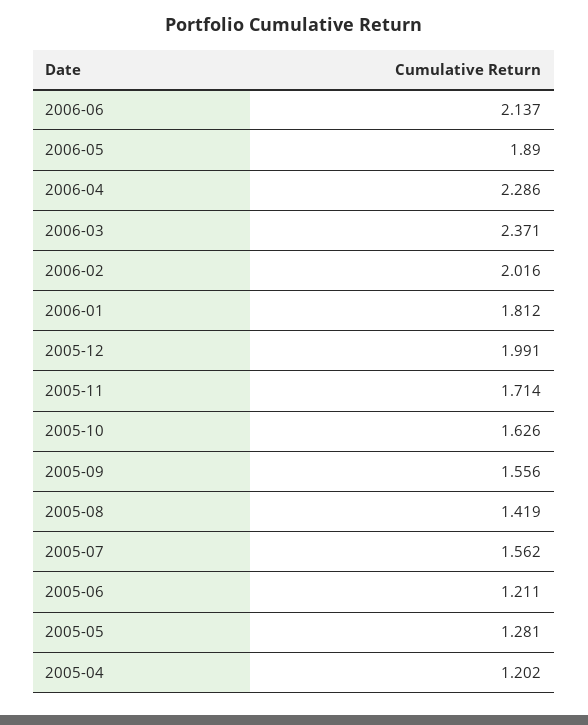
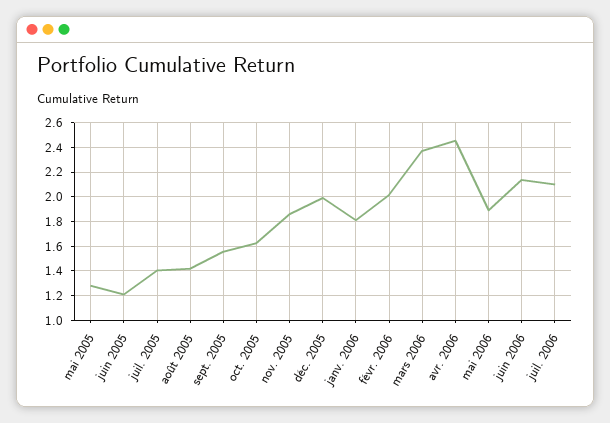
2006-04: 2.286 -> 2.45
2005-11: 1.714 -> 1.85
2005-07: 1.562 -> 1.4
2005-04: 1.202 -> none
juil. 2006: none -> 2.1

